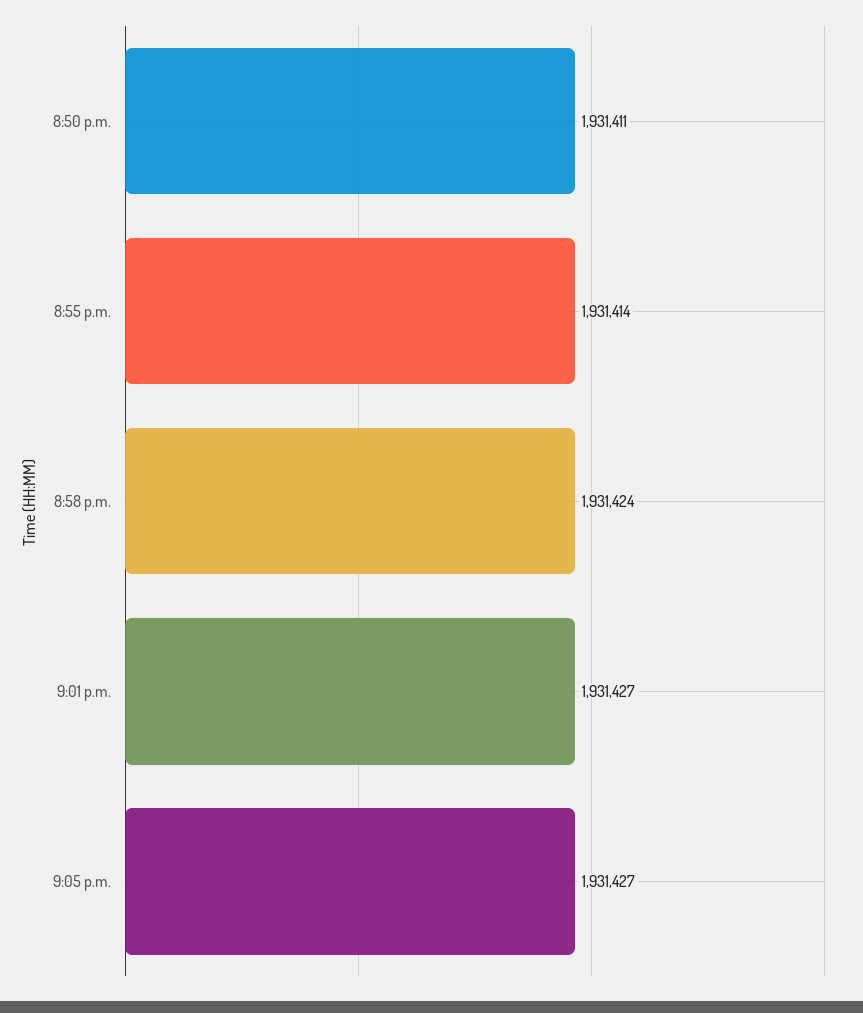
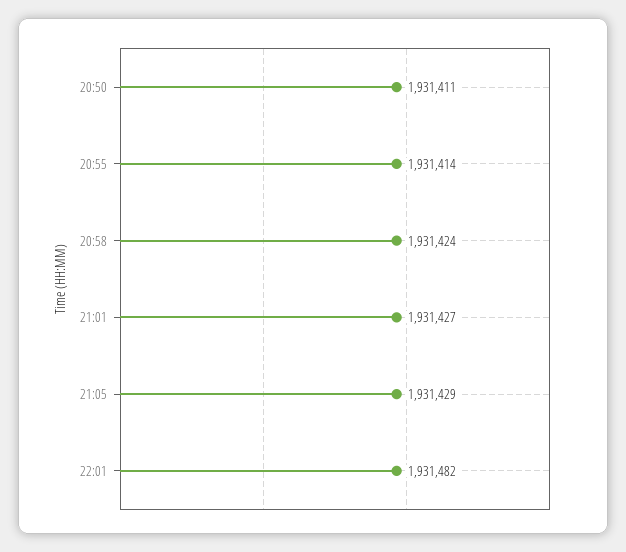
9:05 p.m.: 1931427 -> 1931429
22:01: none -> 1931482

